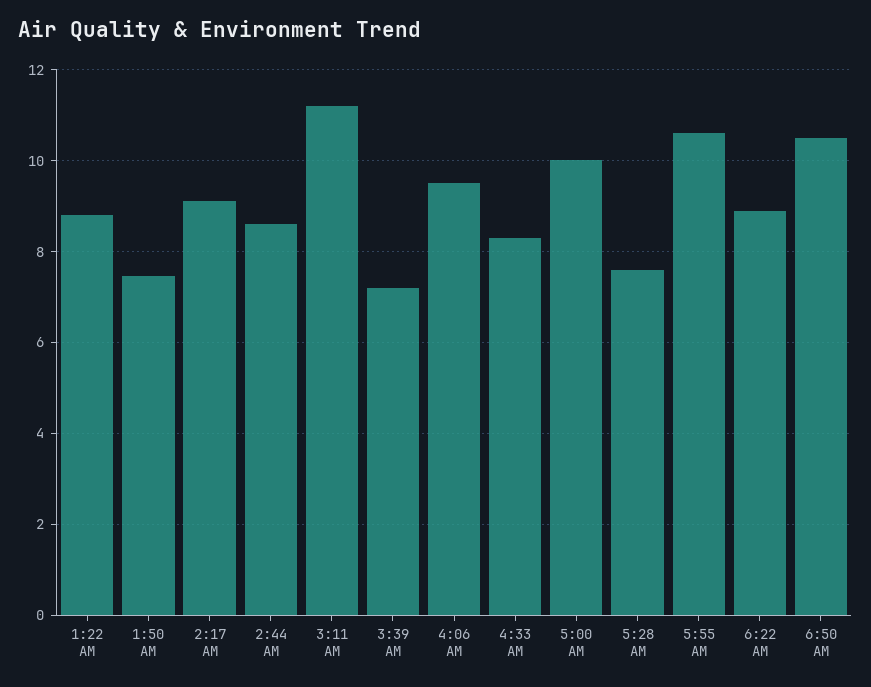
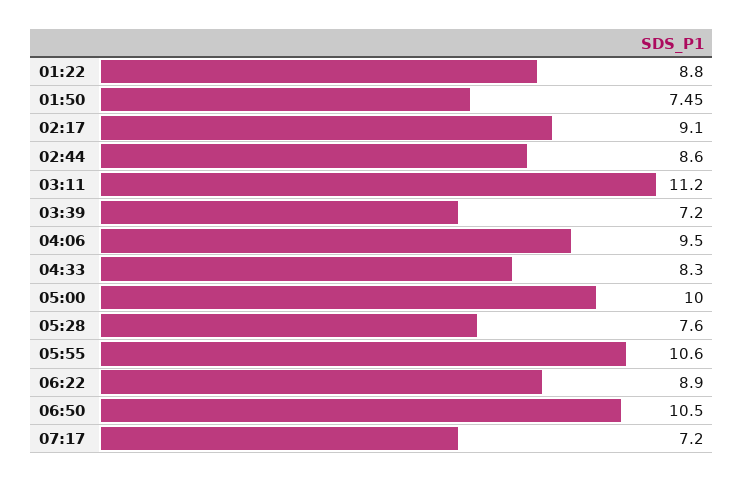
07:17: none -> 7.2

